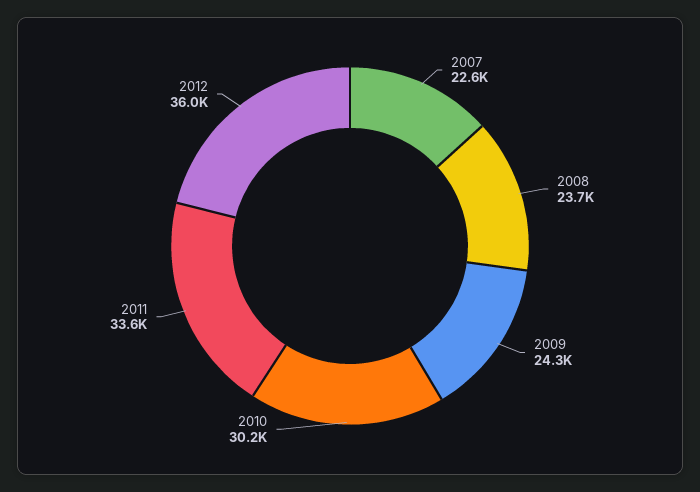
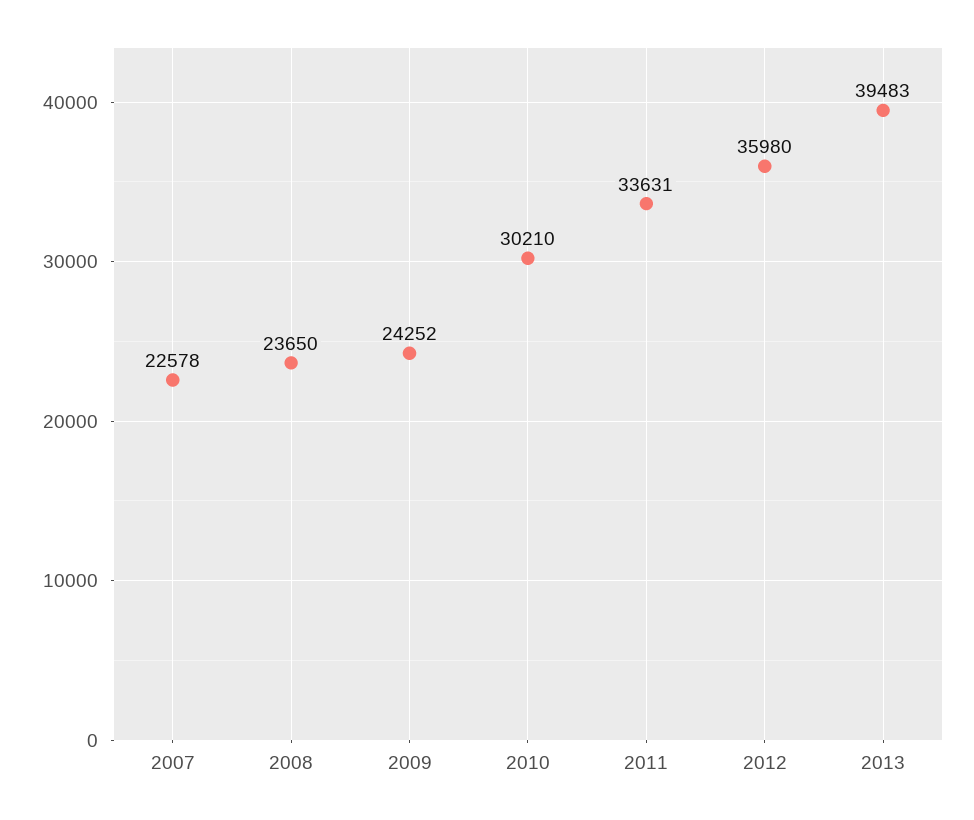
2013: none -> 39483

